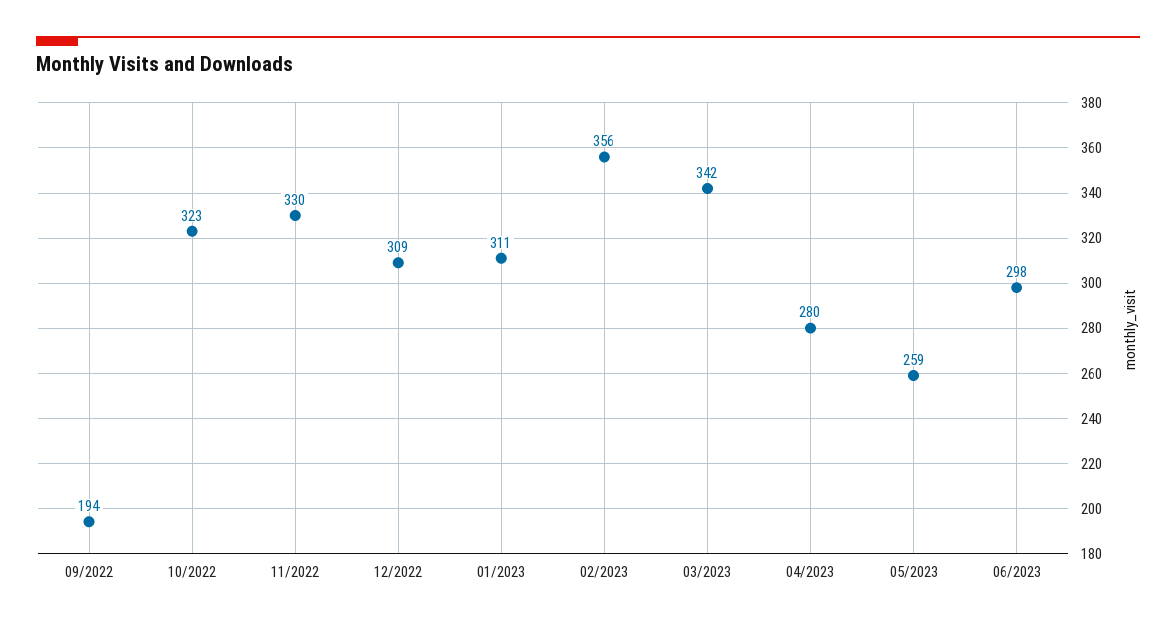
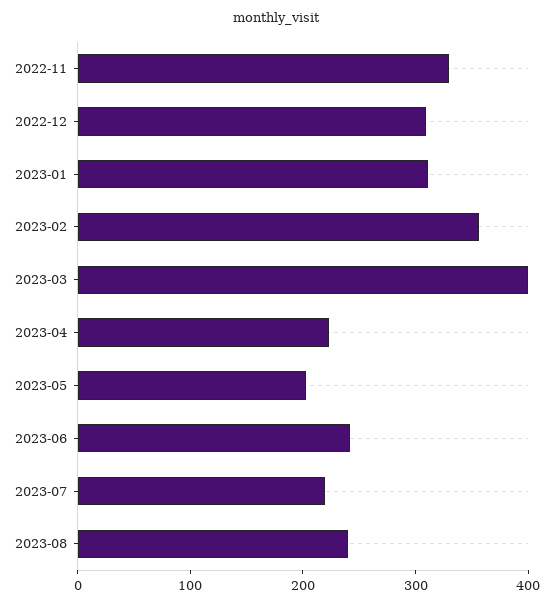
09/2022: 194 -> none
10/2022: 323 -> none
03/2023: 342 -> 400
04/2023: 280 -> 220
05/2023: 259 -> 200
06/2023: 298 -> 240
2023-07: none -> 220
2023-08: none -> 240

